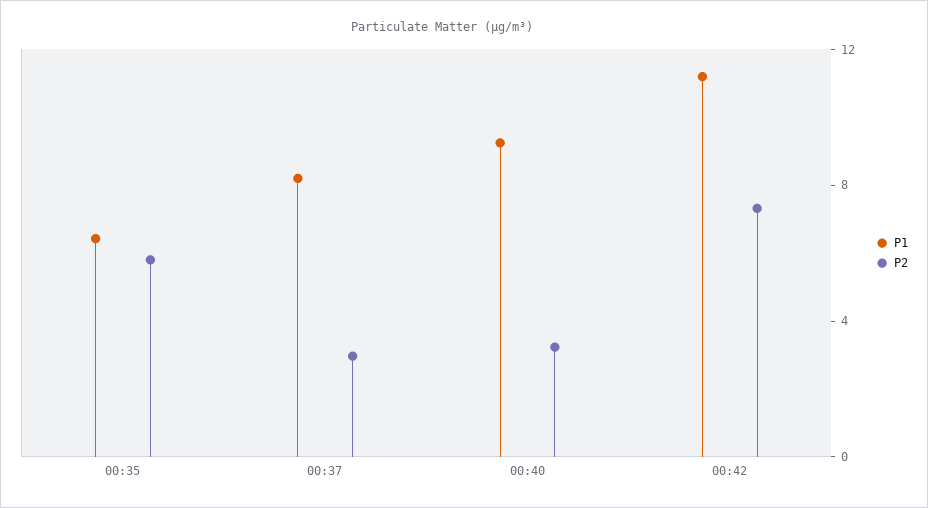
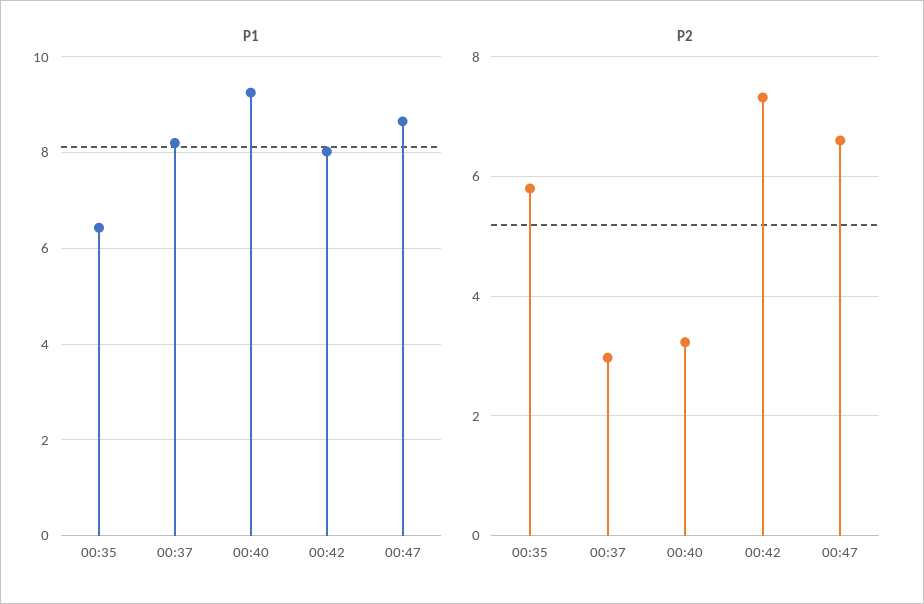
P1, 00:42: 11 -> 8
P1, 00:47: none -> 8.6
P2, 00:47: none -> 6.6

